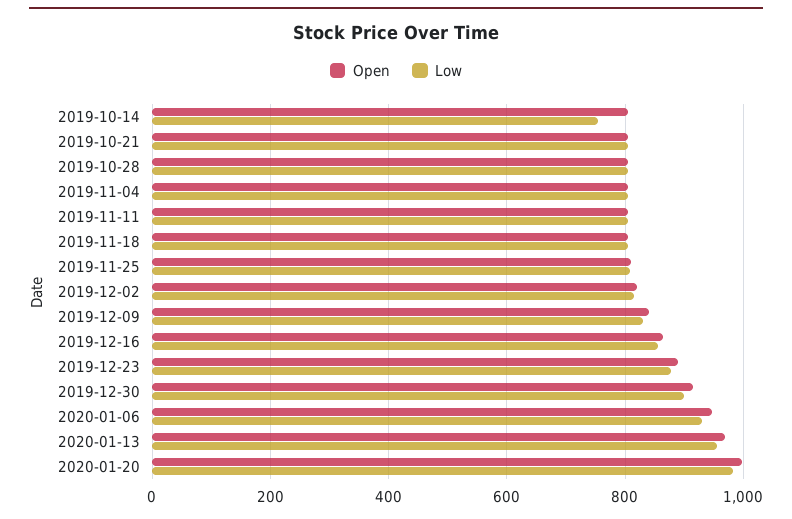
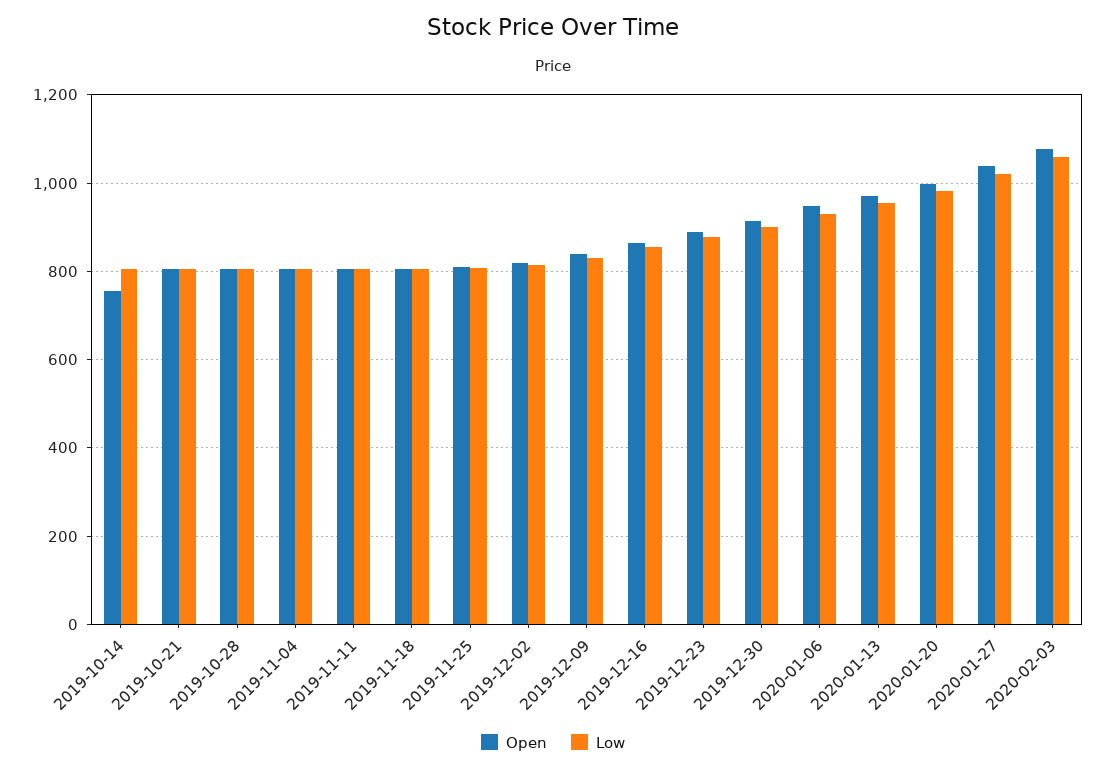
Open, 2019-10-14: 800 -> 760
Low, 2019-10-14: 760 -> 800
Open, 2020-01-27: none -> 1040
Low, 2020-01-27: none -> 1020
Open, 2020-02-03: none -> 1080
Low, 2020-02-03: none -> 1060

